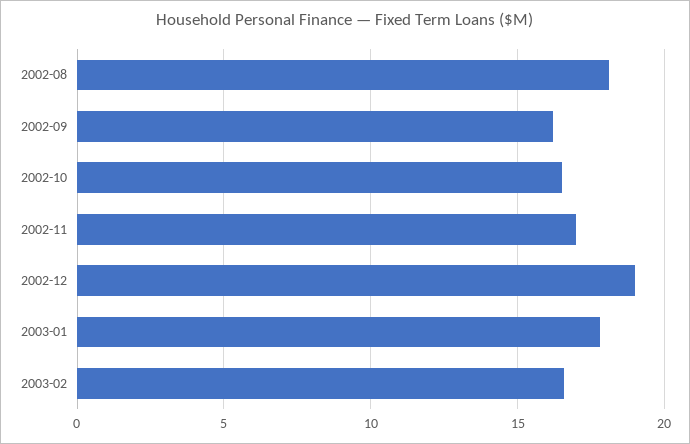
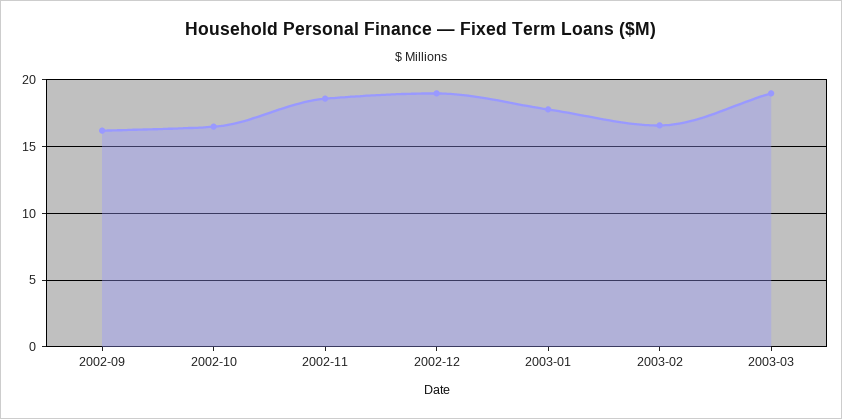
2002-08: 18 -> none
2002-11: 17 -> 18.5
2003-03: none -> 19

